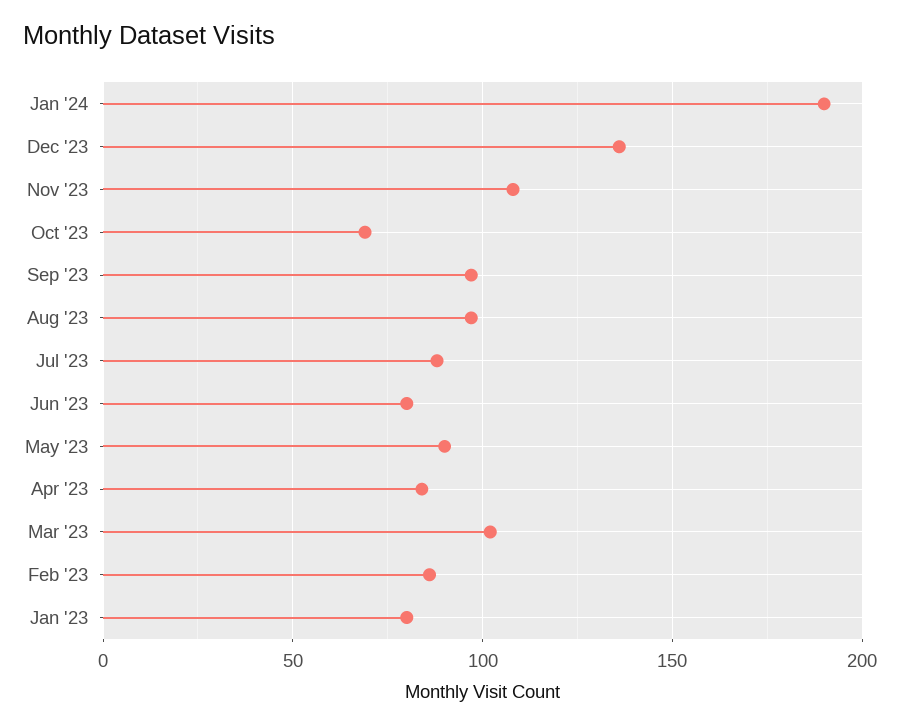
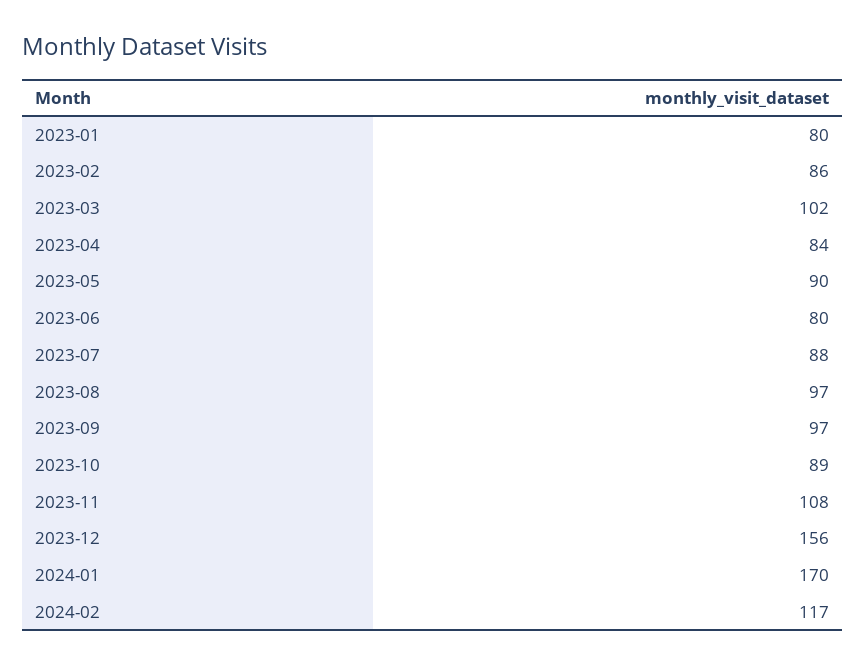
Jan '24: 190 -> 170
Dec '23: 135 -> 156
Oct '23: 70 -> 89
2024-02: none -> 117

